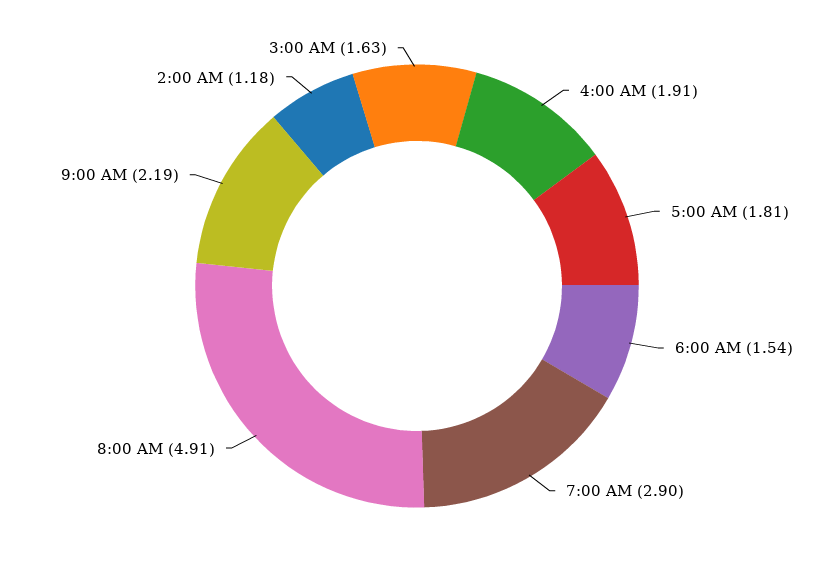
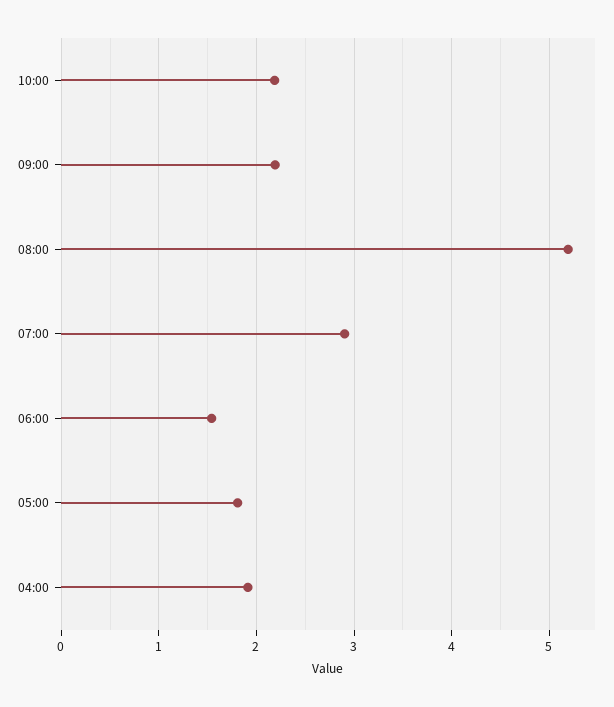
8:00 AM: 4.91 -> 5.2
2:00 AM: 1.18 -> none
3:00 AM: 1.63 -> none
10:00: none -> 2.2

